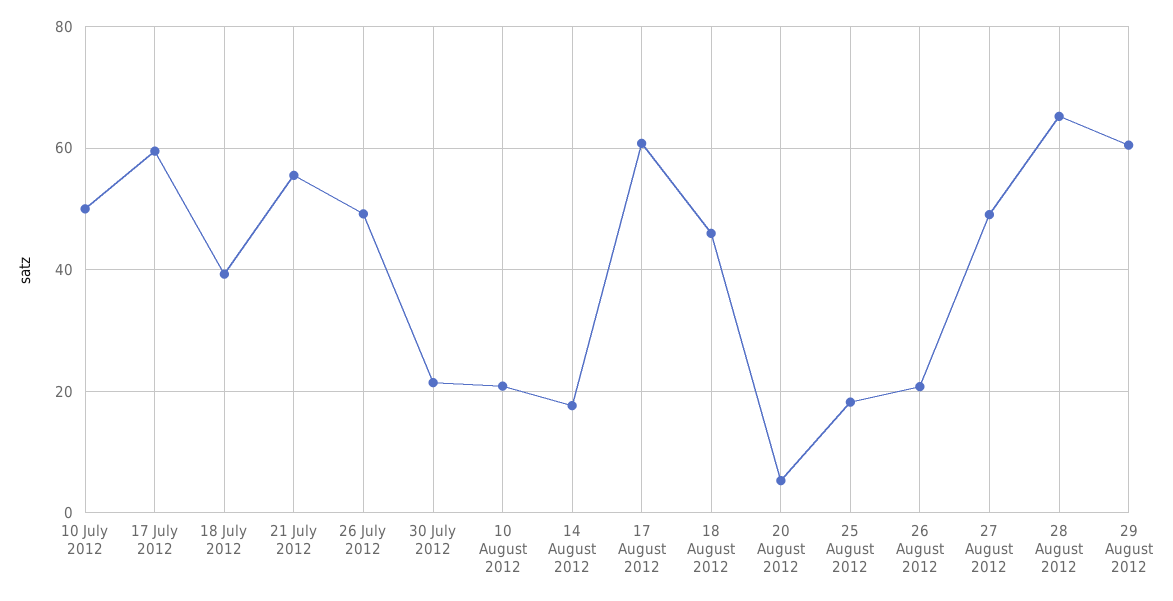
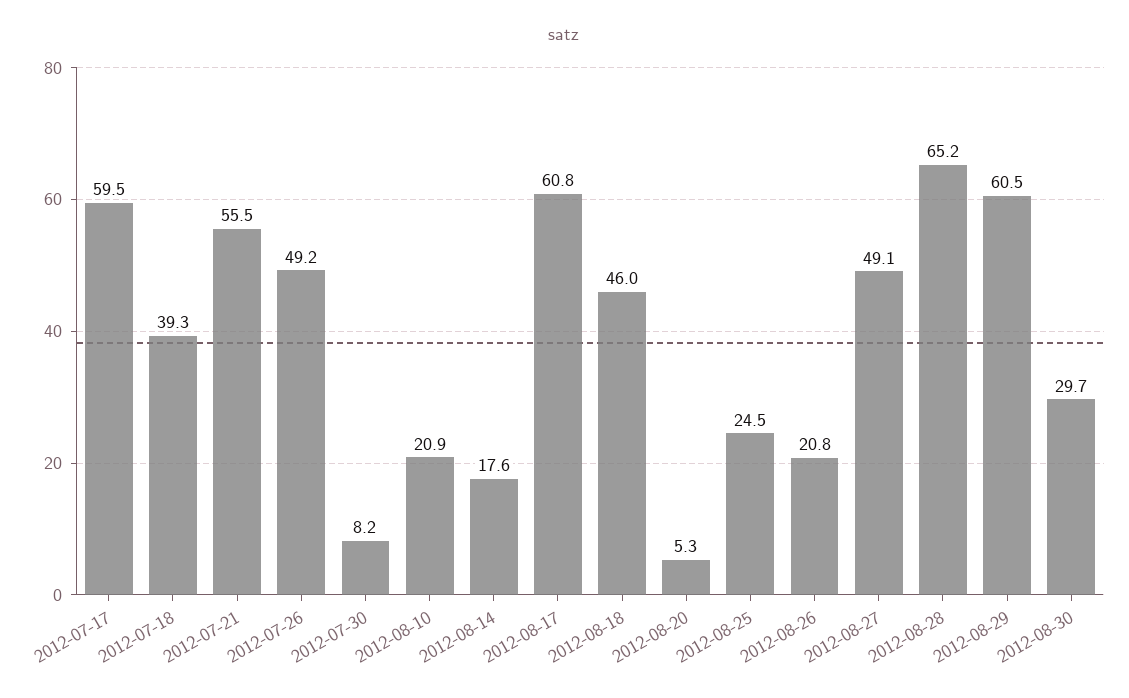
10 July 2012: 50 -> none
30 July 2012: 22 -> 8.2
25 August 2012: 18 -> 24.5
2012-08-30: none -> 29.7

